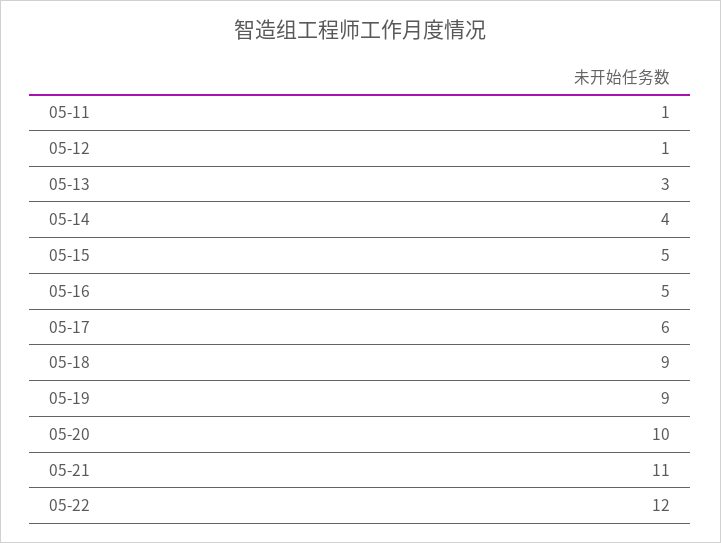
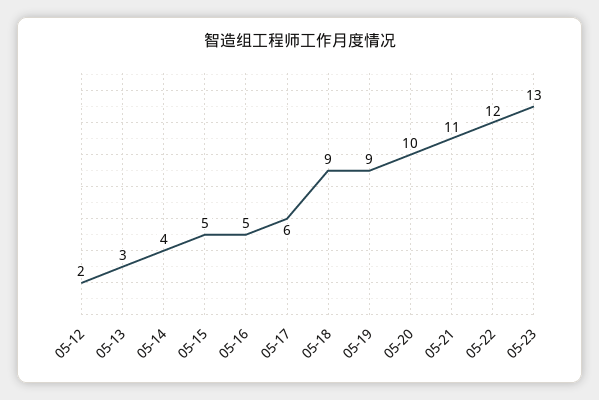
05-11: 1 -> none
05-12: 1 -> 2
05-23: none -> 13

